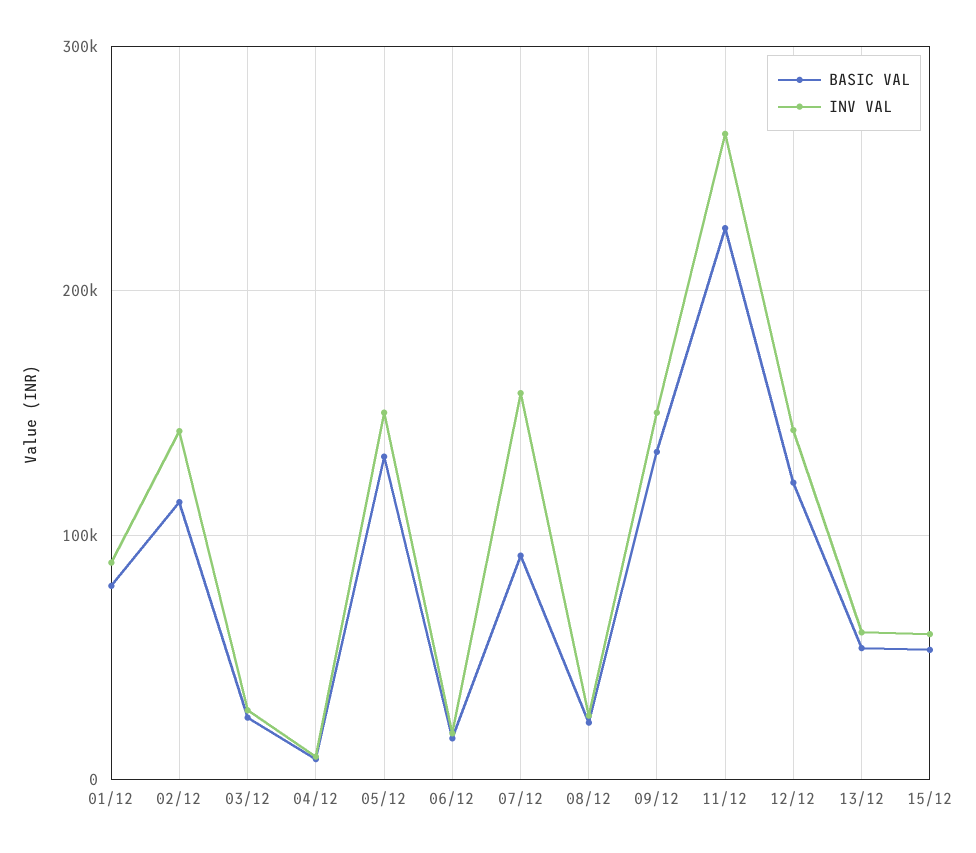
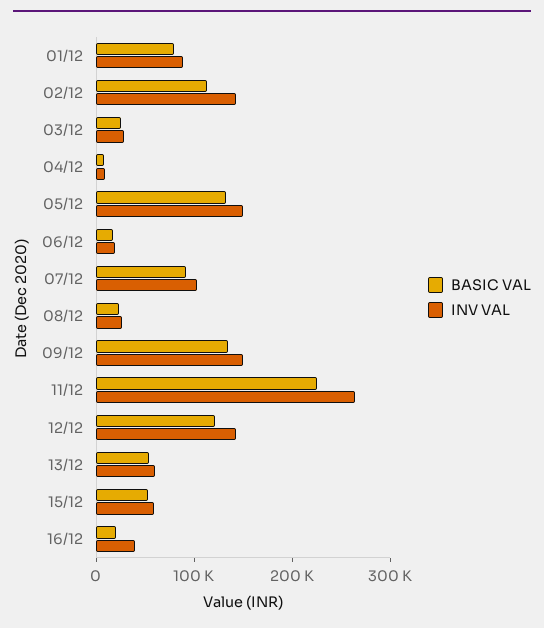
INV VAL, 07/12: 160000 -> 100000
BASIC VAL, 16/12: none -> 20000
INV VAL, 16/12: none -> 40000

